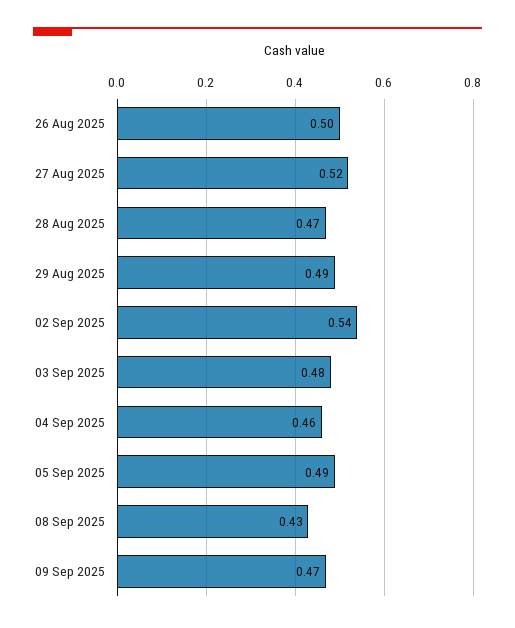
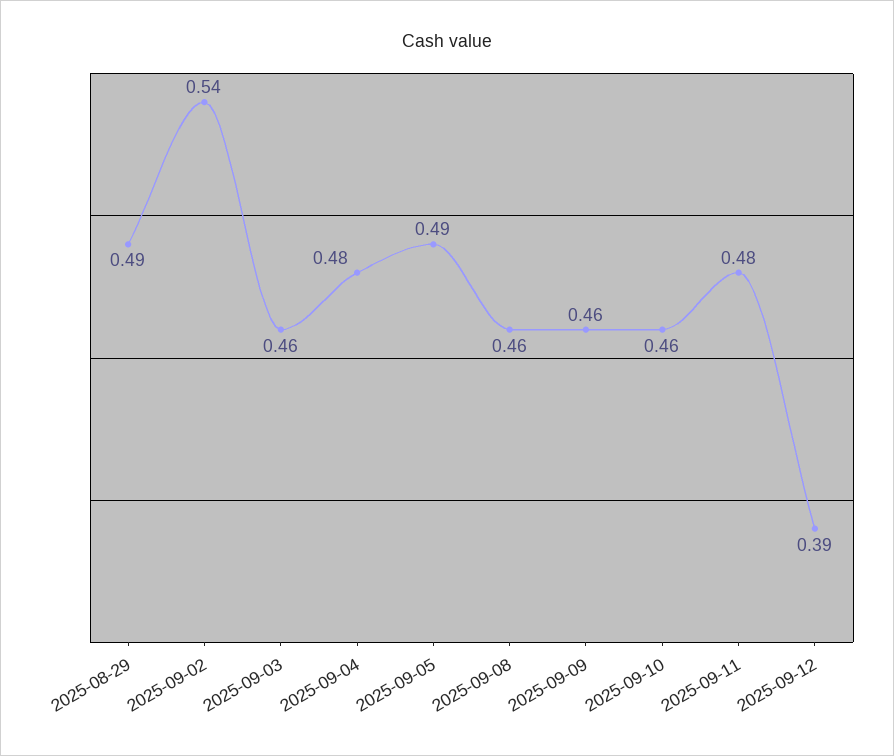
26 Aug 2025: 0.5 -> none
27 Aug 2025: 0.52 -> none
28 Aug 2025: 0.47 -> none
03 Sep 2025: 0.48 -> 0.46
04 Sep 2025: 0.46 -> 0.48
08 Sep 2025: 0.43 -> 0.46
09 Sep 2025: 0.47 -> 0.46
2025-09-10: none -> 0.46
2025-09-11: none -> 0.48
2025-09-12: none -> 0.39

